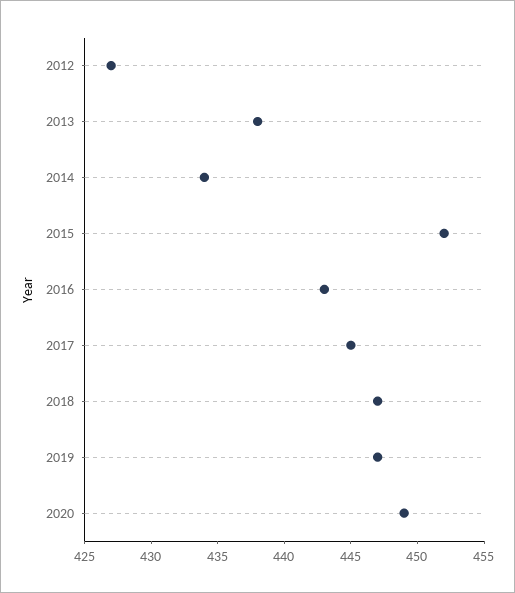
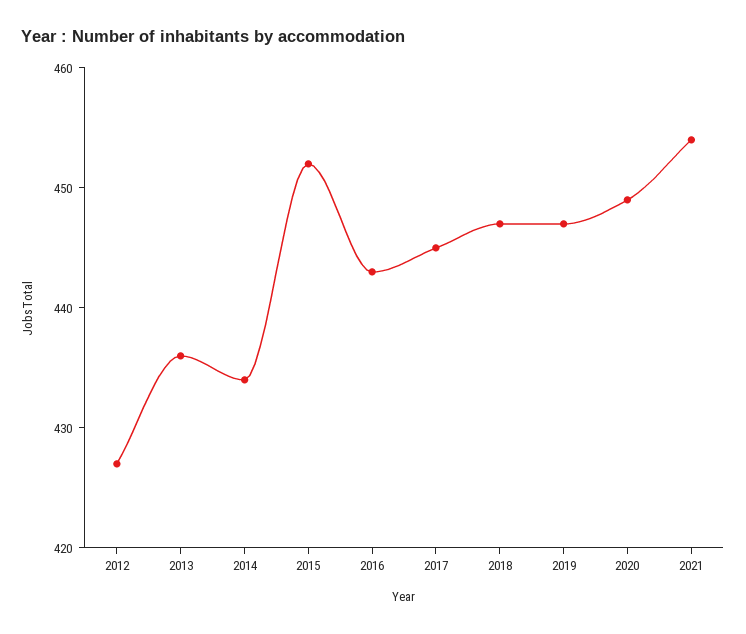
2013: 438 -> 436
2021: none -> 454

